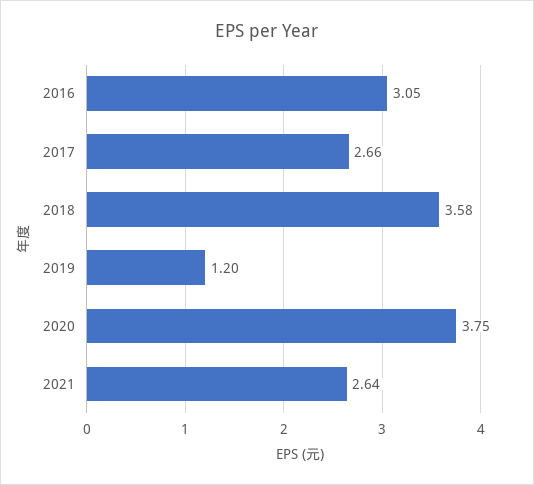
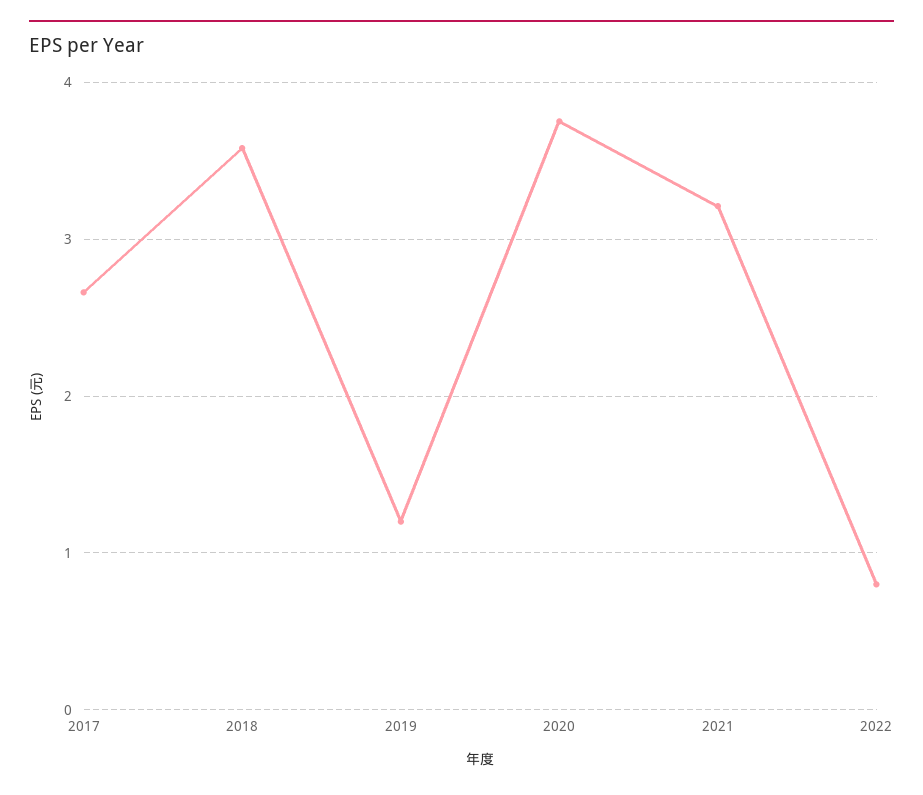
2016: 3.05 -> none
2021: 2.64 -> 3.2
2022: none -> 0.8

